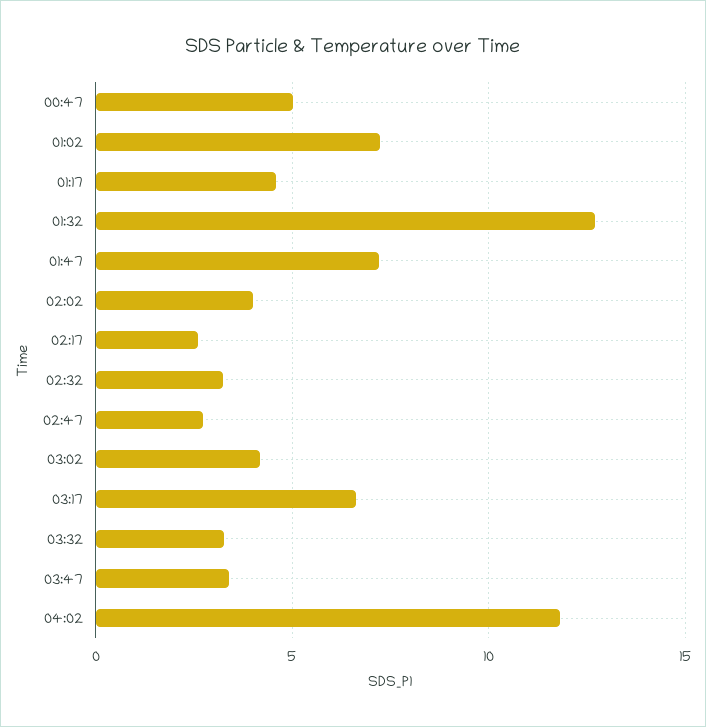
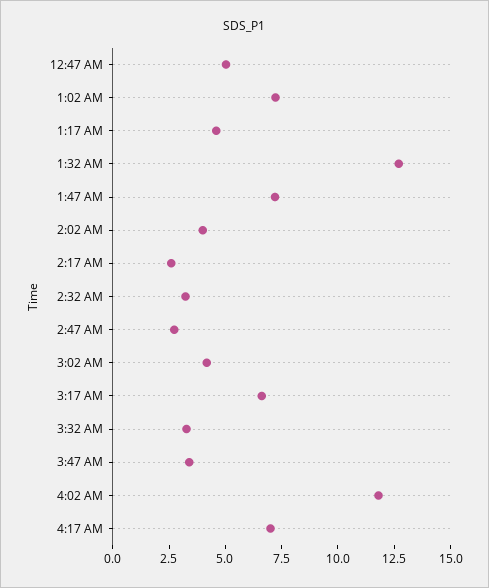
4:17 AM: none -> 7

